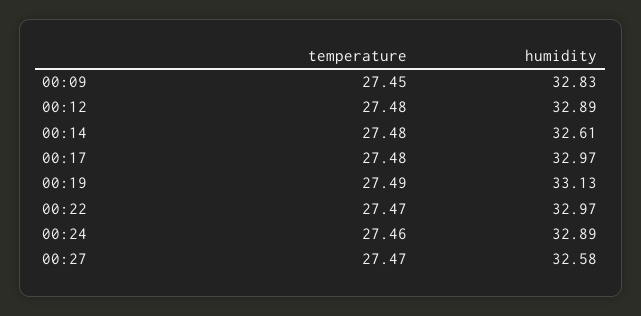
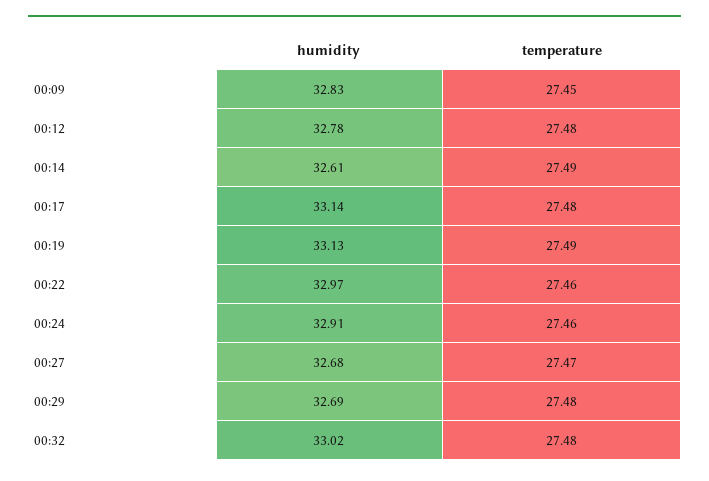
humidity, 00:12: 32.89 -> 32.78
temperature, 00:14: 27.48 -> 27.49
humidity, 00:17: 32.97 -> 33.14
temperature, 00:22: 27.47 -> 27.46
humidity, 00:24: 32.89 -> 32.91
humidity, 00:27: 32.58 -> 32.68
humidity, 00:29: none -> 32.69
temperature, 00:29: none -> 27.48
humidity, 00:32: none -> 33.02
temperature, 00:32: none -> 27.48

